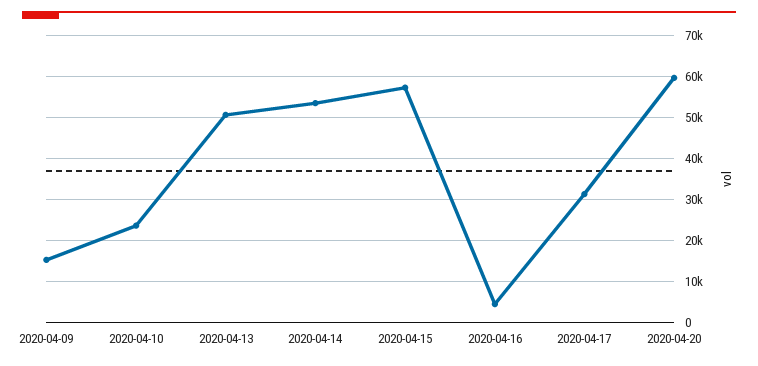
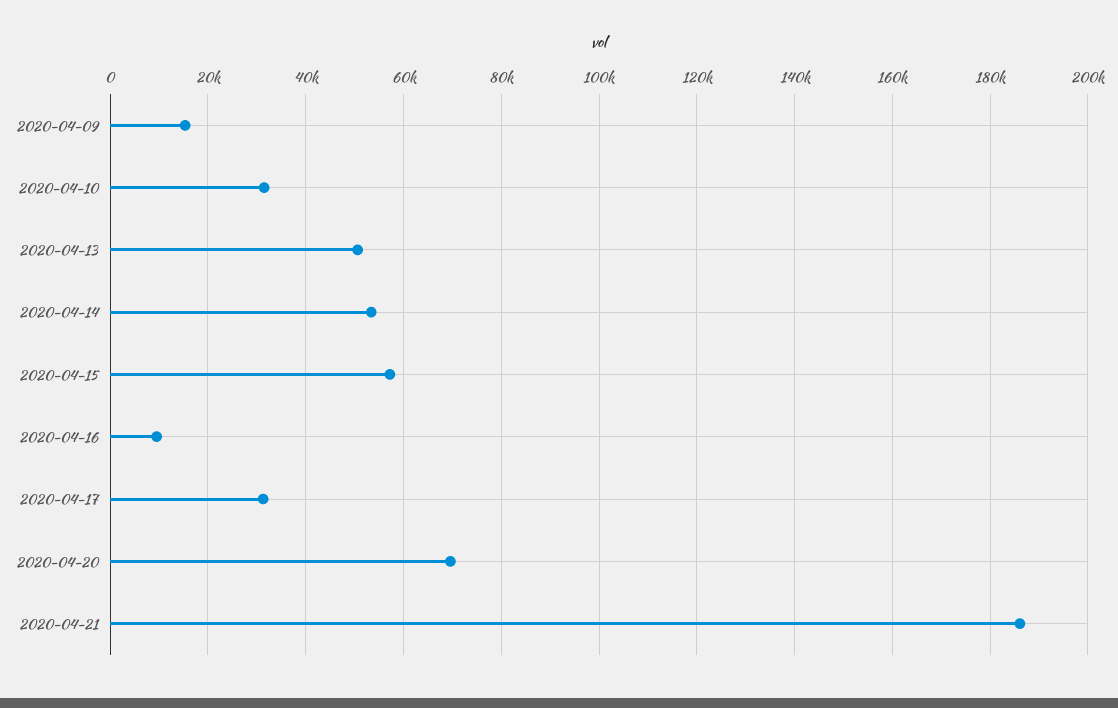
2020-04-10: 24000 -> 32000
2020-04-16: 4000 -> 10000
2020-04-20: 60000 -> 70000
2020-04-21: none -> 186000

